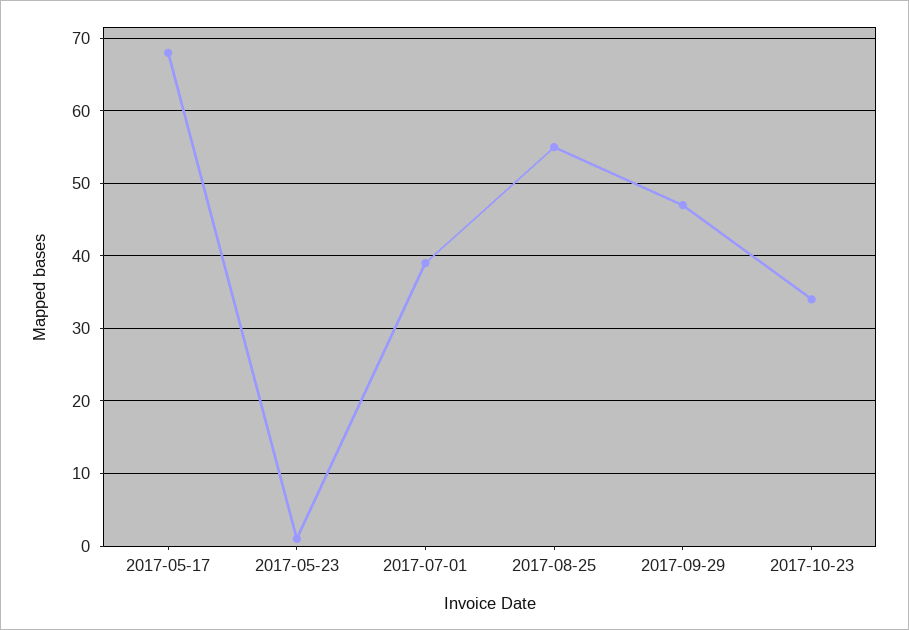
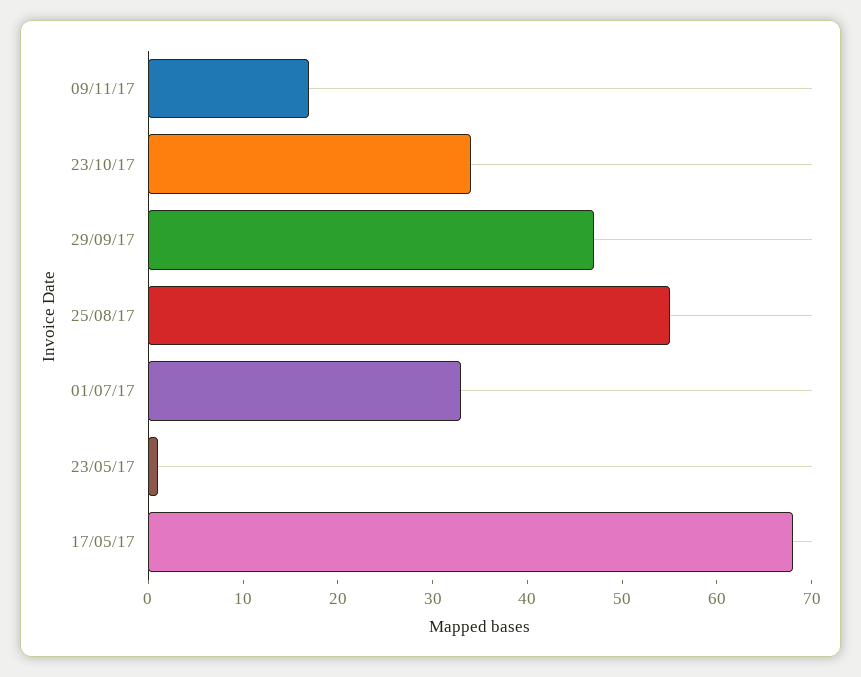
2017-07-01: 39 -> 33
09/11/17: none -> 17

